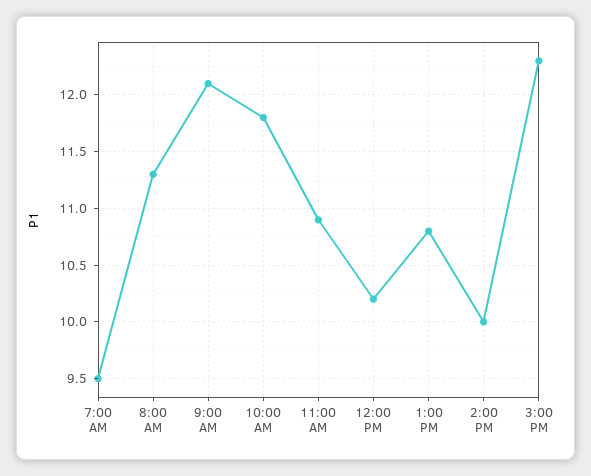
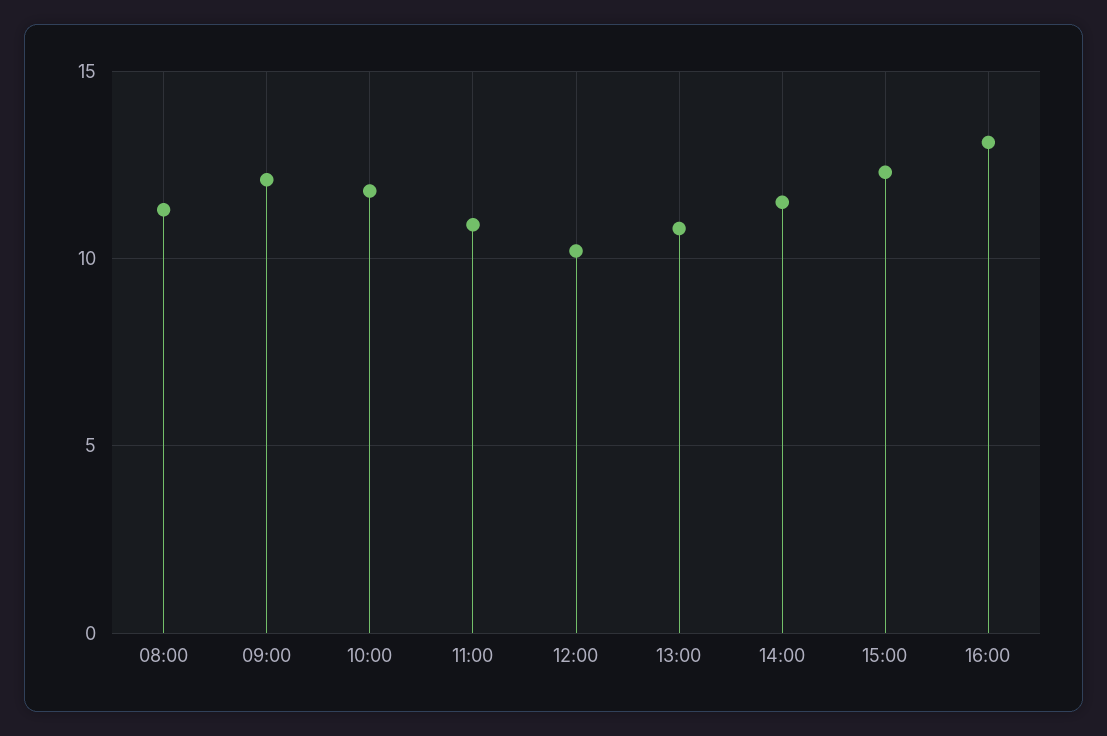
7:00 AM: 9.5 -> none
2:00 PM: 10 -> 11.5
16:00: none -> 13

